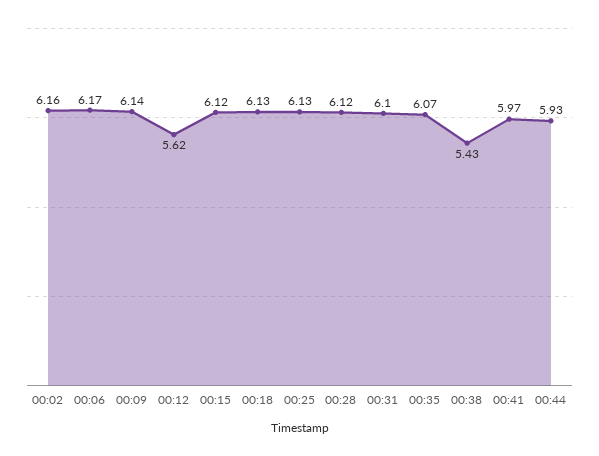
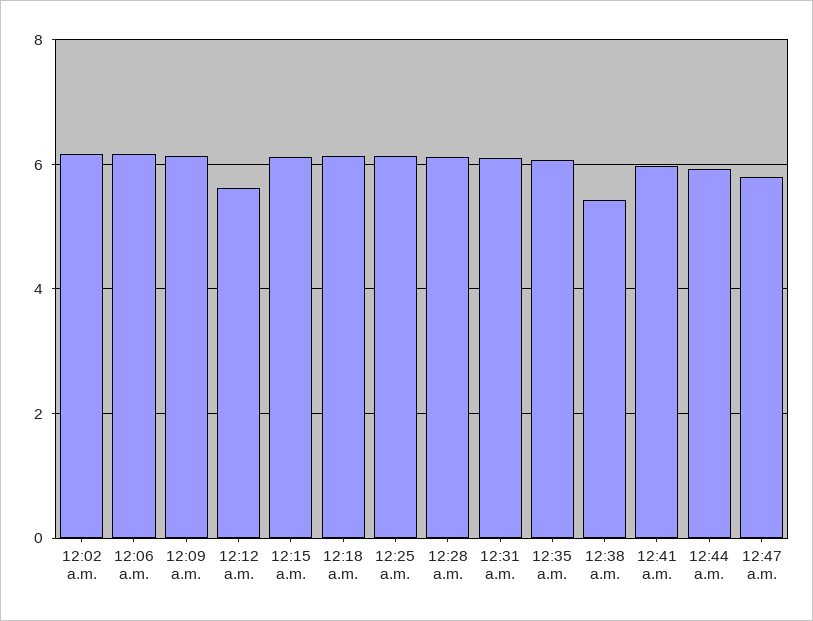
12:47 a.m.: none -> 5.8

